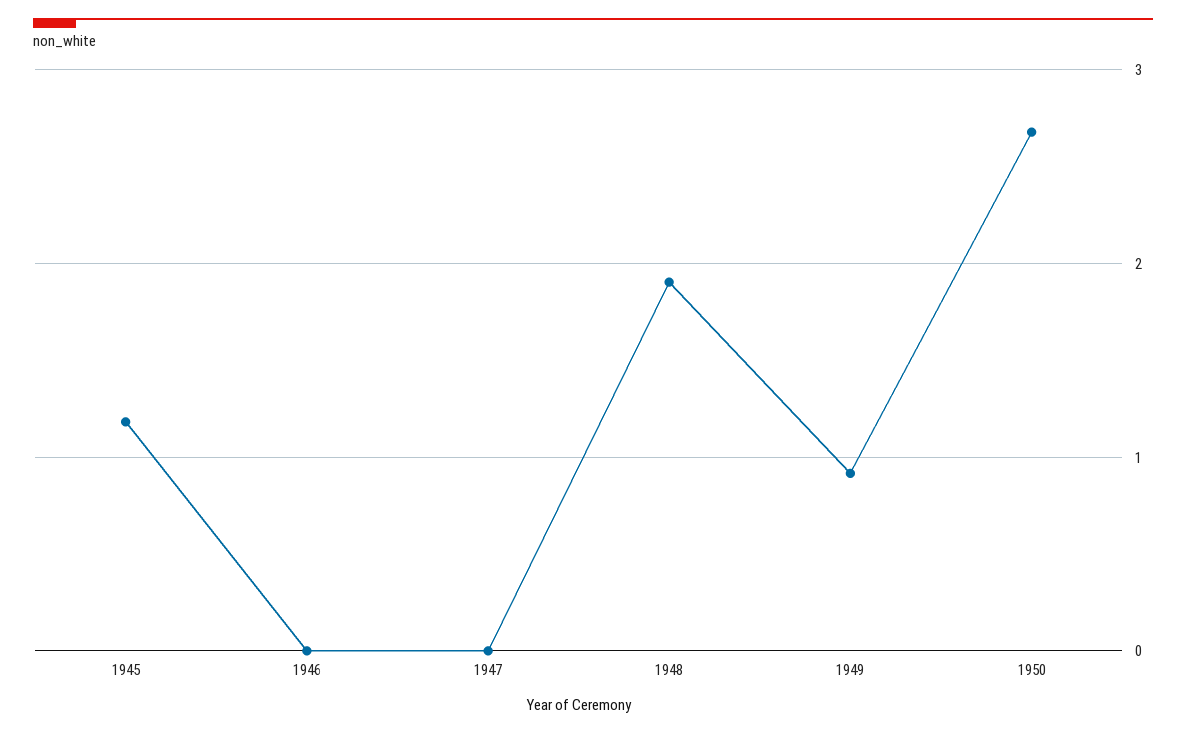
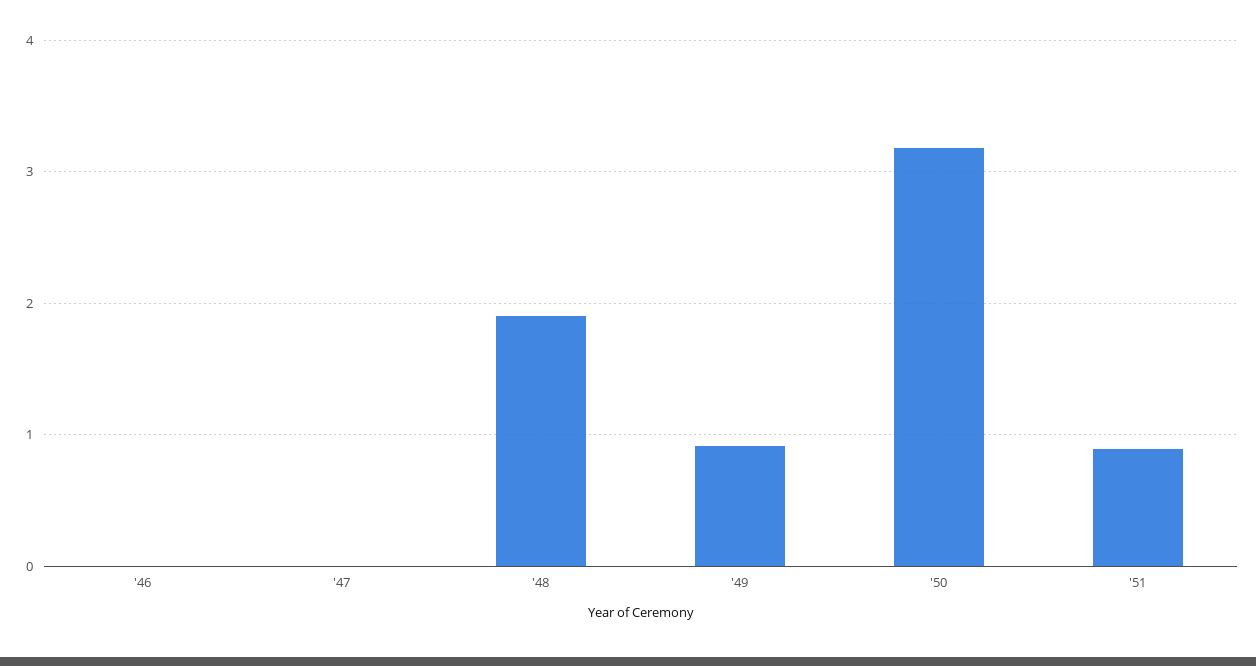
1945: 1.2 -> none
1950: 2.7 -> 3.2
'51: none -> 0.9

